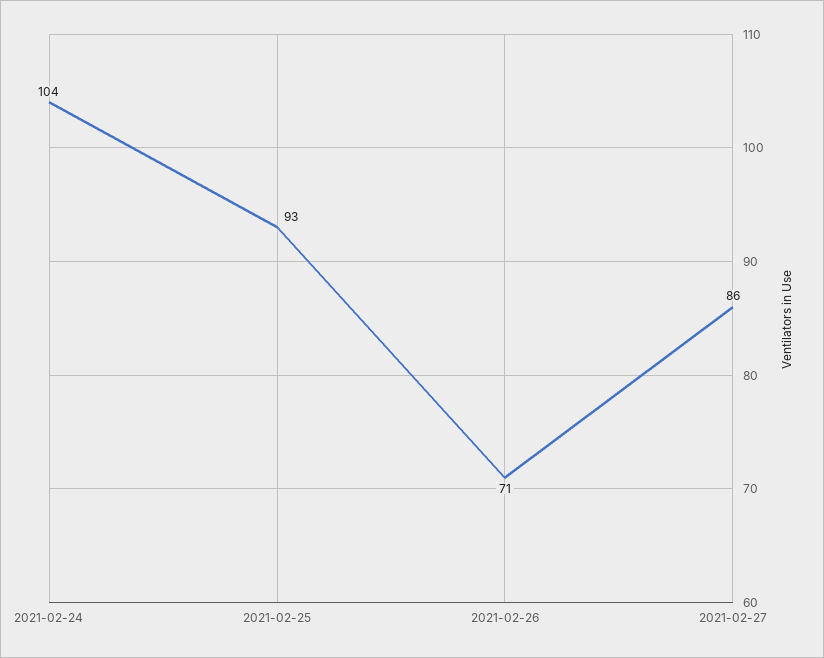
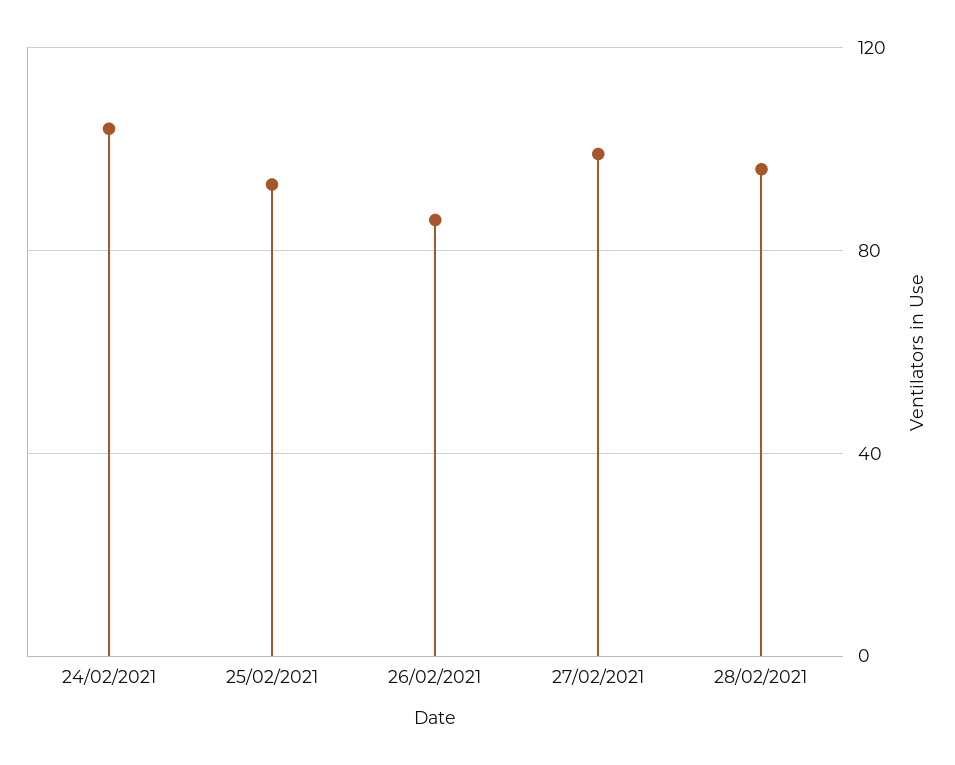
2021-02-26: 71 -> 85
2021-02-27: 86 -> 100
28/02/2021: none -> 95

